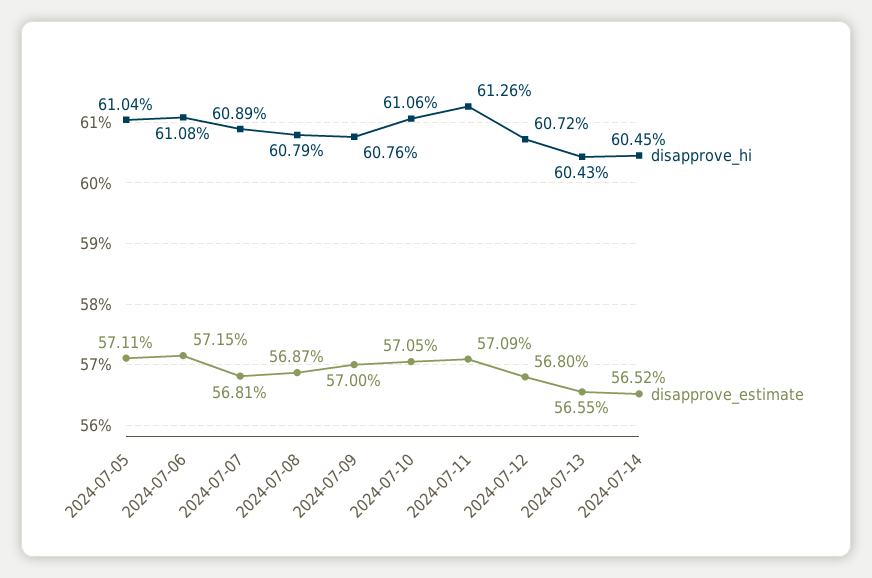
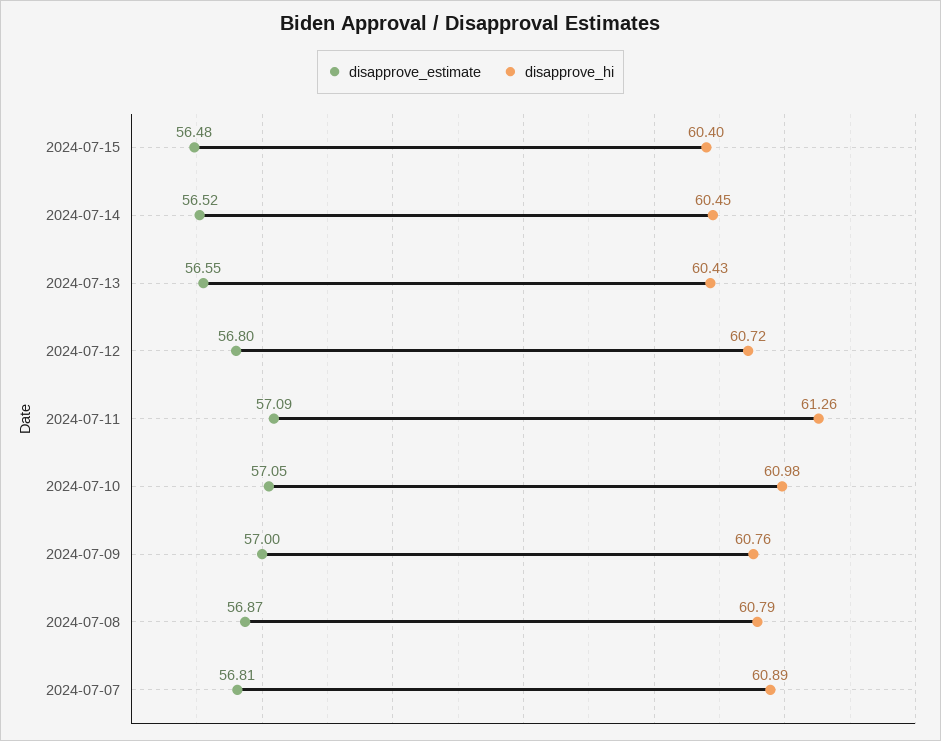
disapprove_hi, 2024-07-05: 61.04 -> none
disapprove_estimate, 2024-07-05: 57.11 -> none
disapprove_hi, 2024-07-06: 61.08 -> none
disapprove_estimate, 2024-07-06: 57.15 -> none
disapprove_hi, 2024-07-10: 61.06 -> 60.98
disapprove_estimate, 2024-07-15: none -> 56.48
disapprove_hi, 2024-07-15: none -> 60.4

